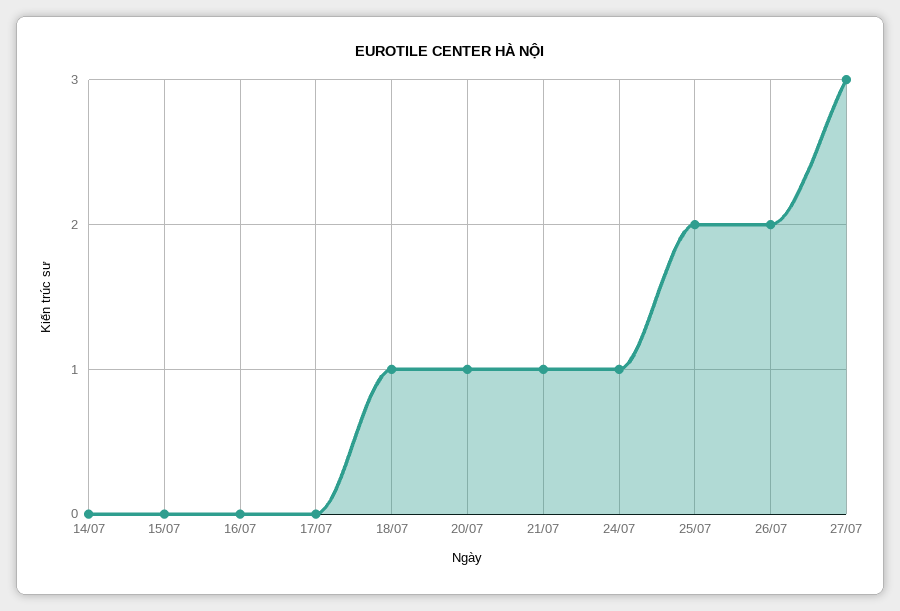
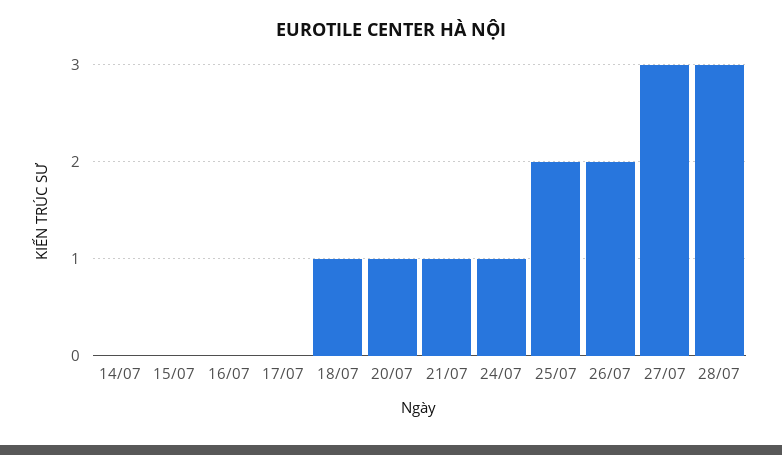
28/07: none -> 3

